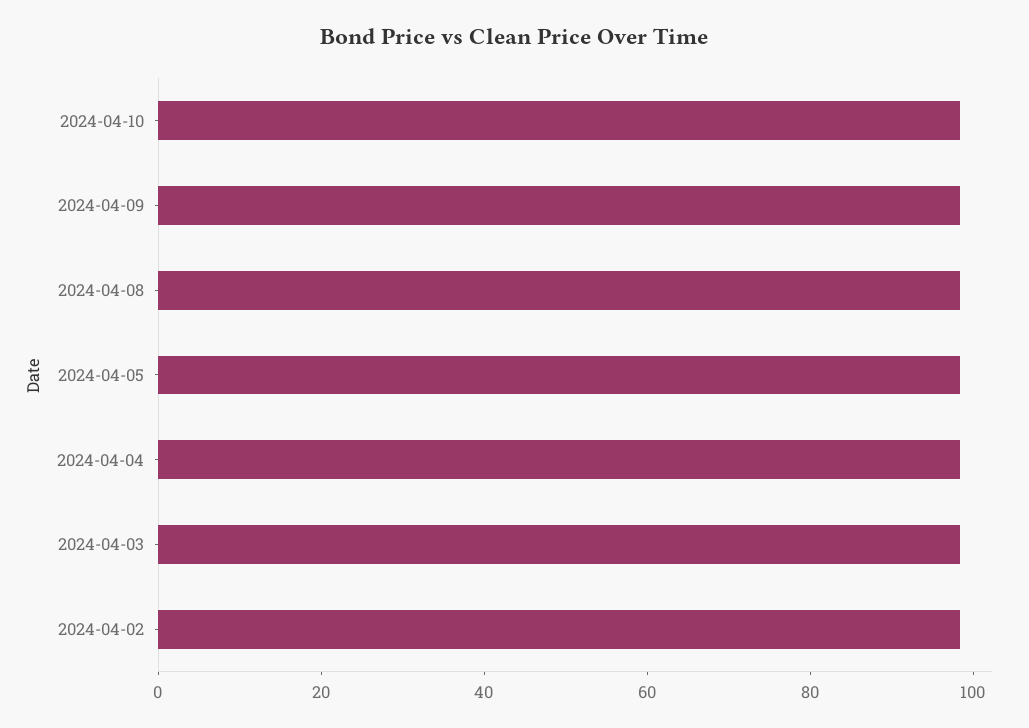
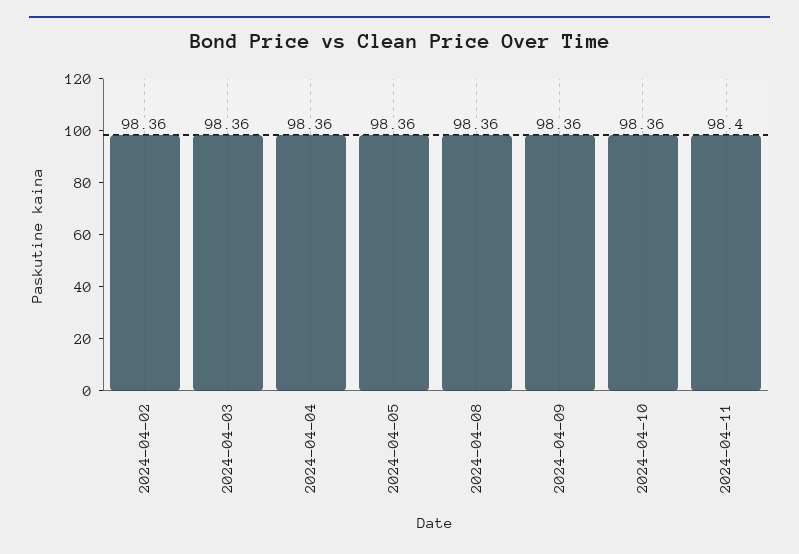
2024-04-11: none -> 98.4

